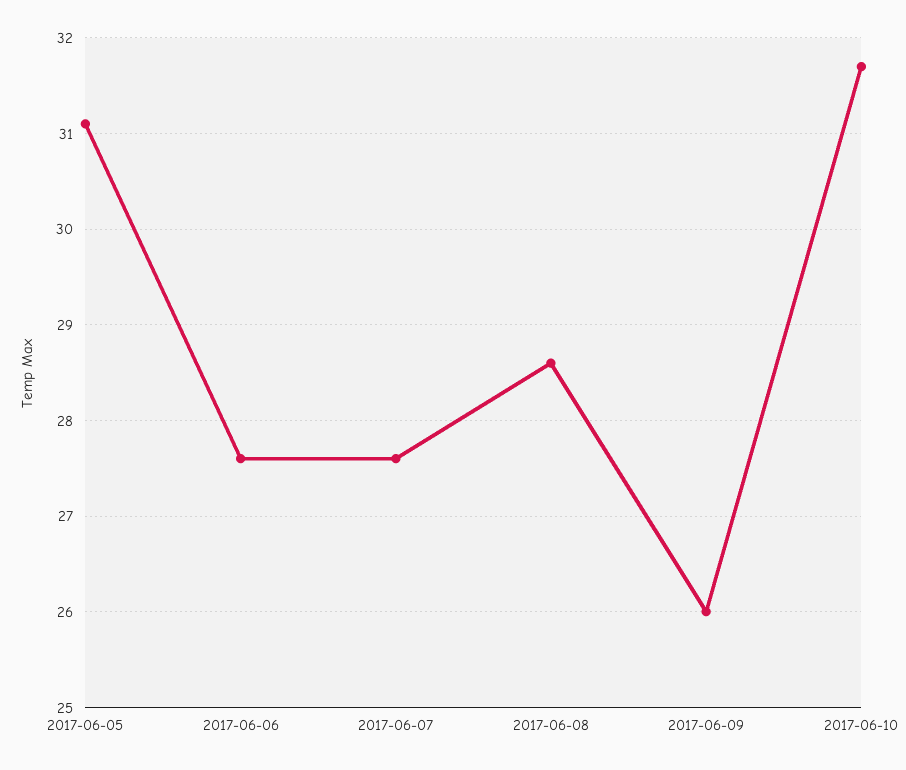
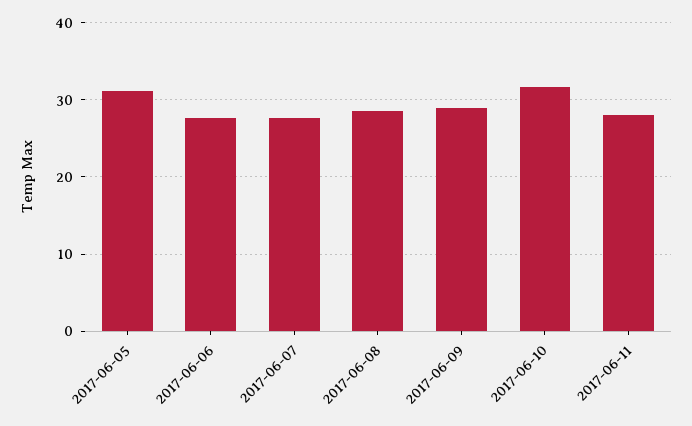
2017-06-09: 26 -> 29
2017-06-11: none -> 28

